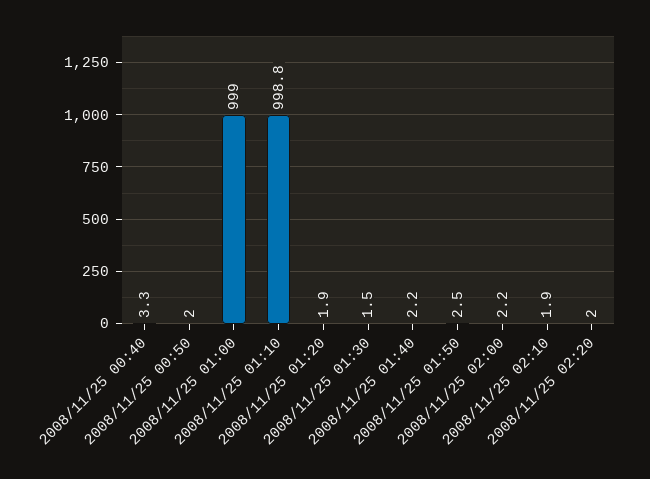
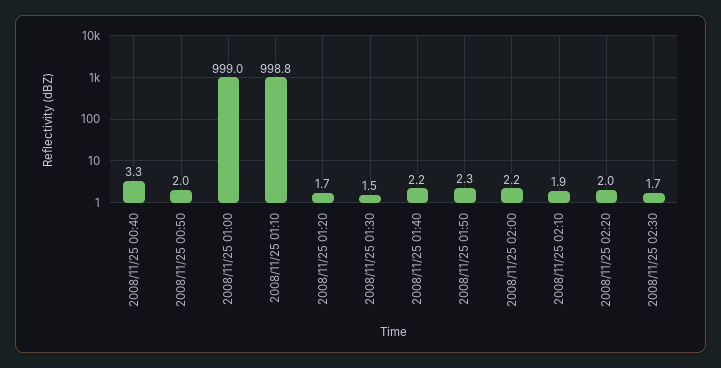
2008/11/25 01:20: 1.9 -> 1.7
2008/11/25 01:50: 2.5 -> 2.3
2008/11/25 02:30: none -> 1.7

